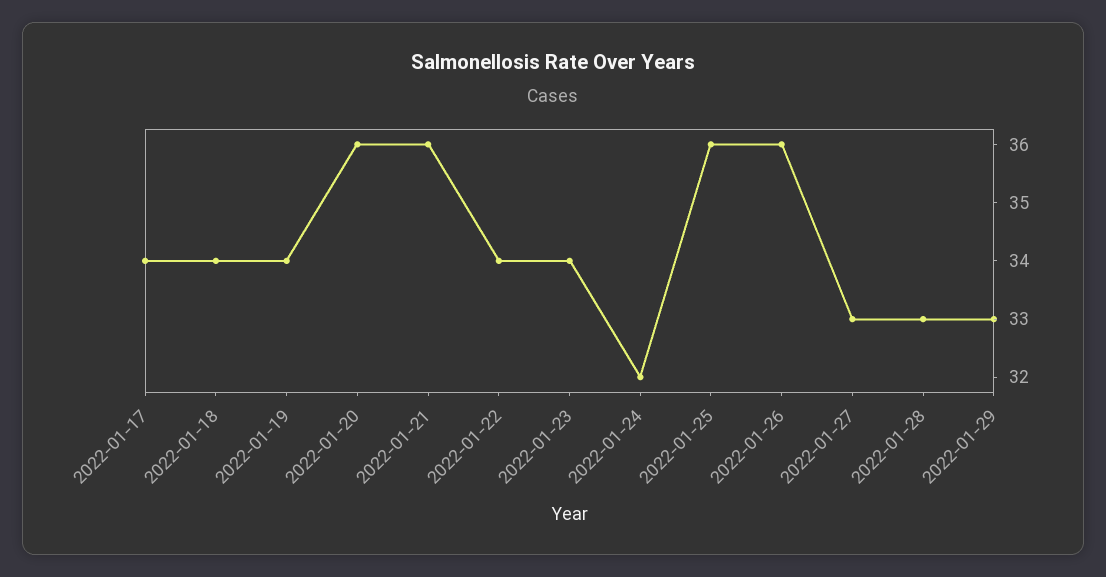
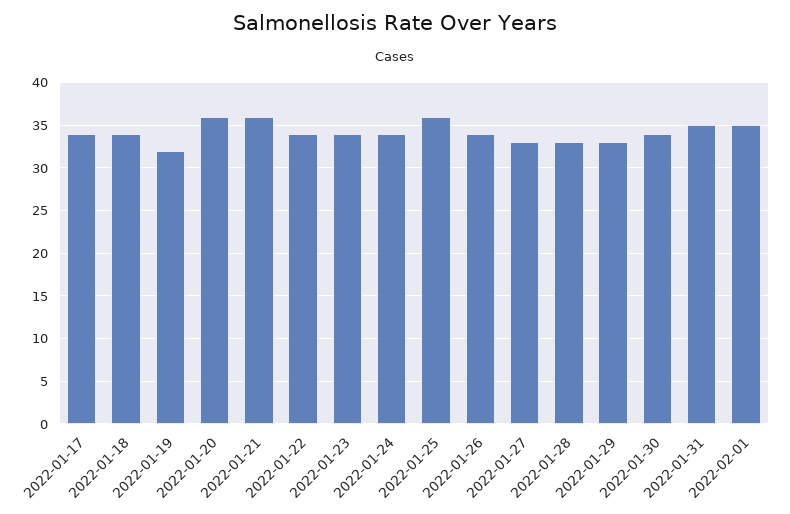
2022-01-19: 34 -> 32
2022-01-24: 32 -> 34
2022-01-26: 36 -> 34
2022-01-30: none -> 34
2022-01-31: none -> 35
2022-02-01: none -> 35

